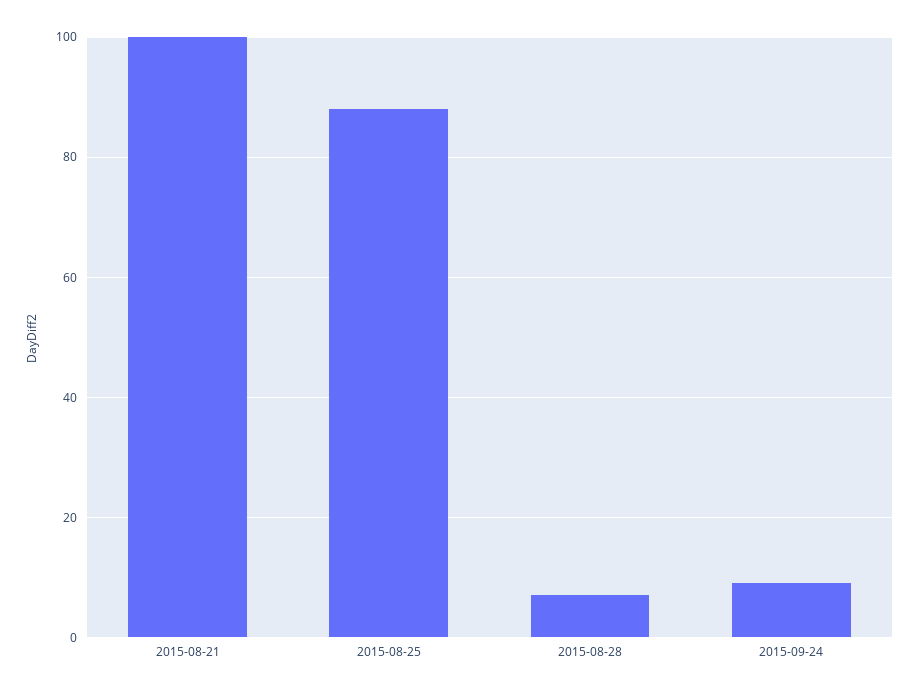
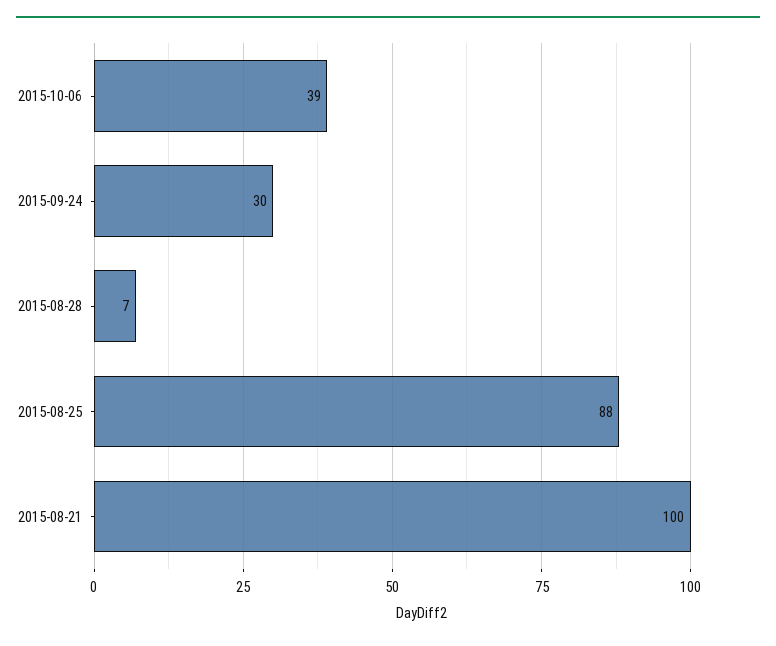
2015-09-24: 10 -> 30
2015-10-06: none -> 39

